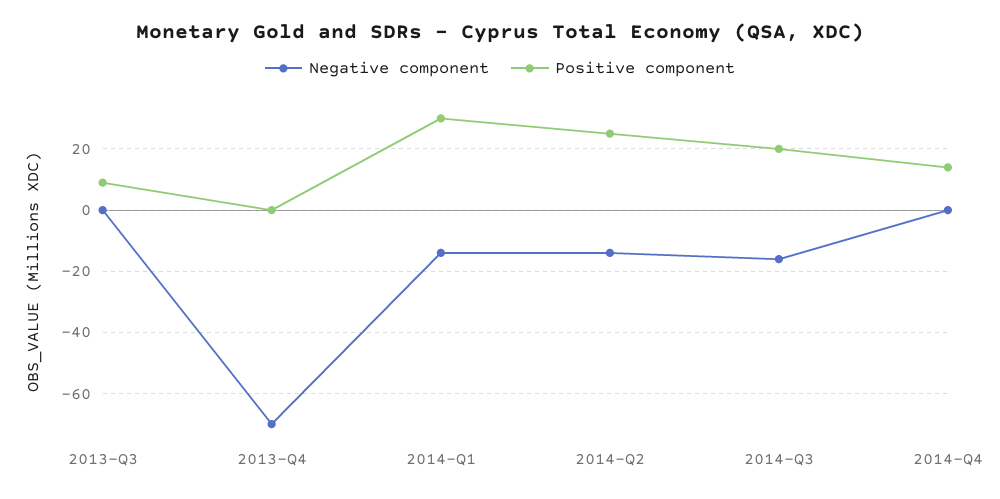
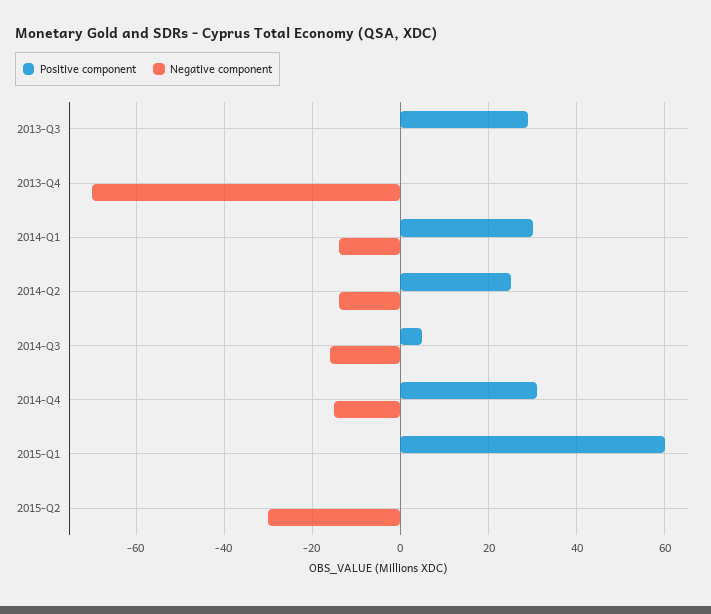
Positive component, 2013-Q3: 10 -> 30
Positive component, 2014-Q3: 20 -> 5
Negative component, 2014-Q4: 0 -> -15
Positive component, 2014-Q4: 15 -> 30
Positive component, 2015-Q1: none -> 60
Negative component, 2015-Q1: none -> 0
Positive component, 2015-Q2: none -> 0
Negative component, 2015-Q2: none -> -30

